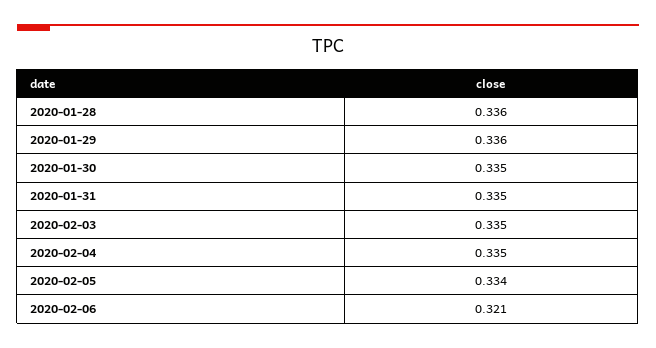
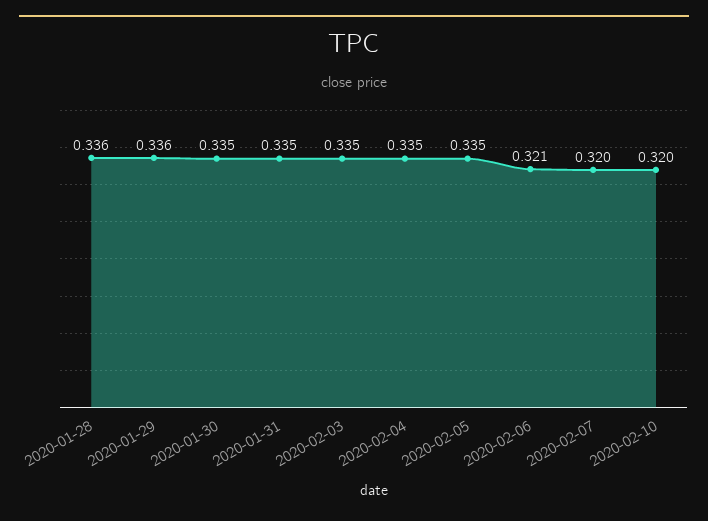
2020-02-05: 0.334 -> 0.335
2020-02-07: none -> 0.32
2020-02-10: none -> 0.32

